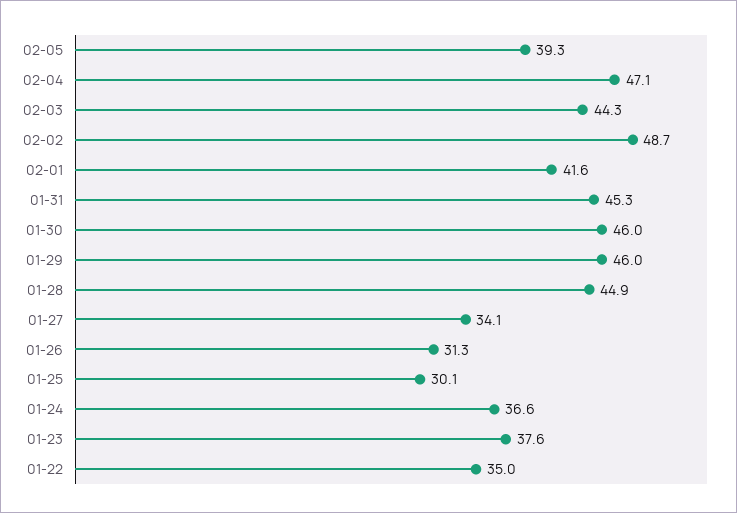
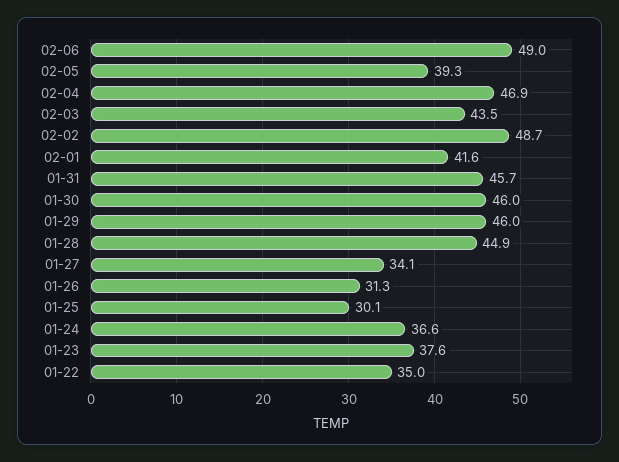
02-04: 47.1 -> 46.9
02-03: 44.3 -> 43.5
01-31: 45.3 -> 45.7
02-06: none -> 49

